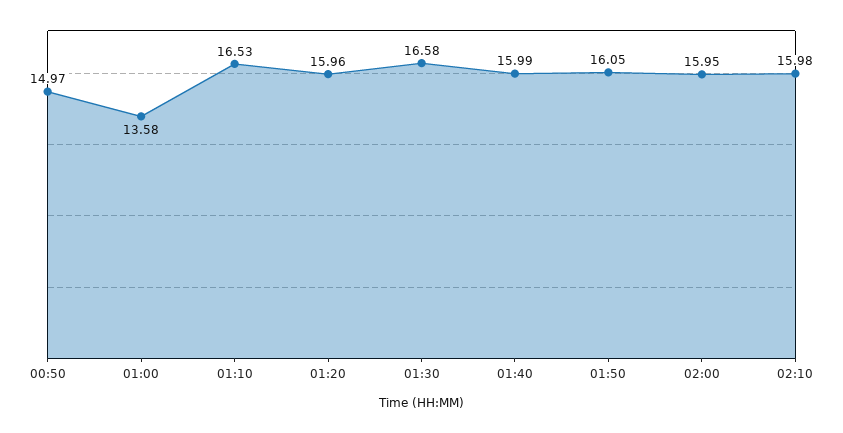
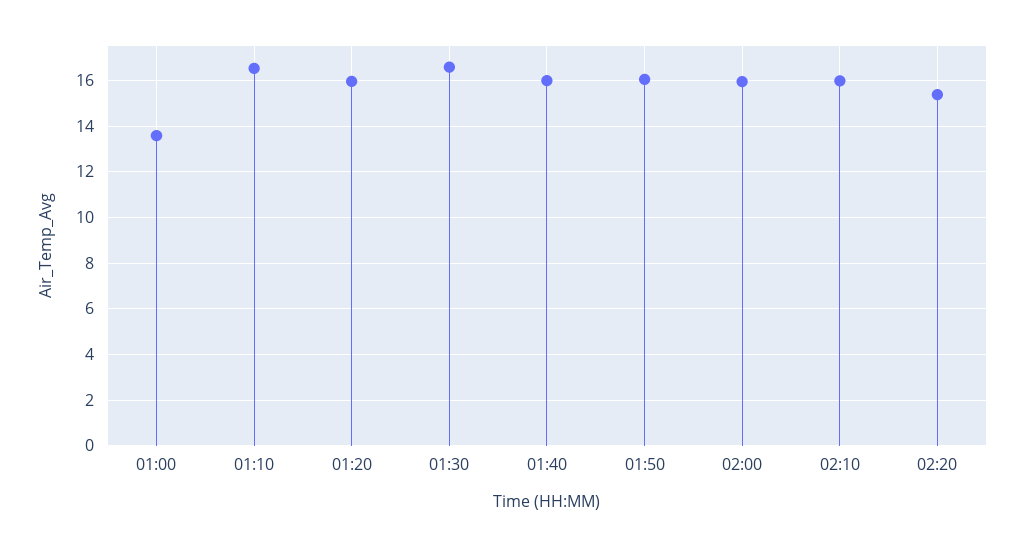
00:50: 14.97 -> none
02:20: none -> 15.5

